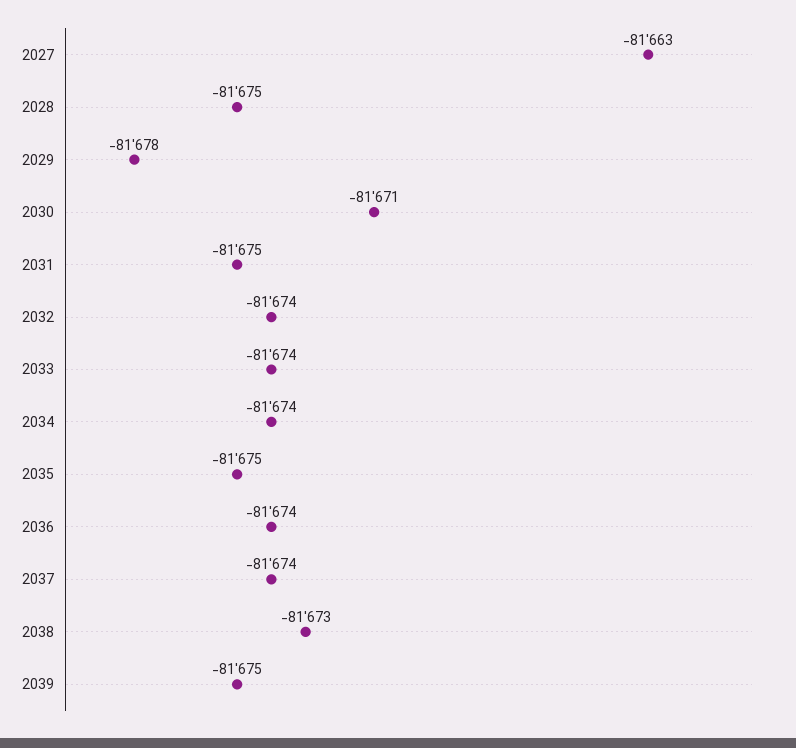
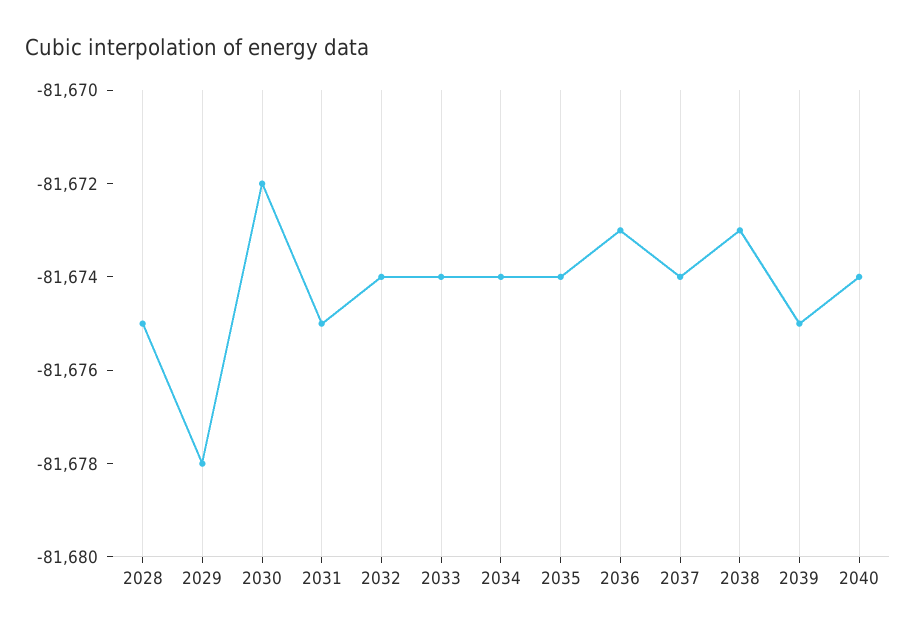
2027: -81663 -> none
2030: -81671 -> -81672
2035: -81675 -> -81674
2036: -81674 -> -81673
2040: none -> -81674

